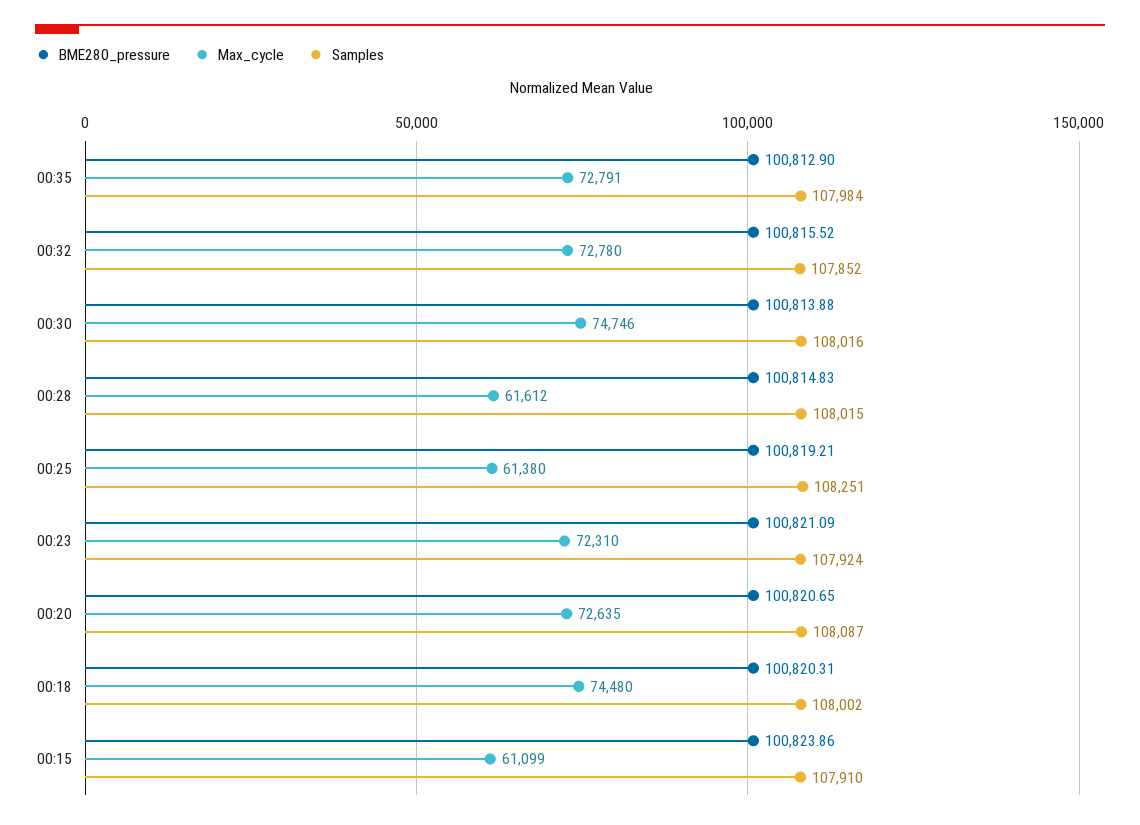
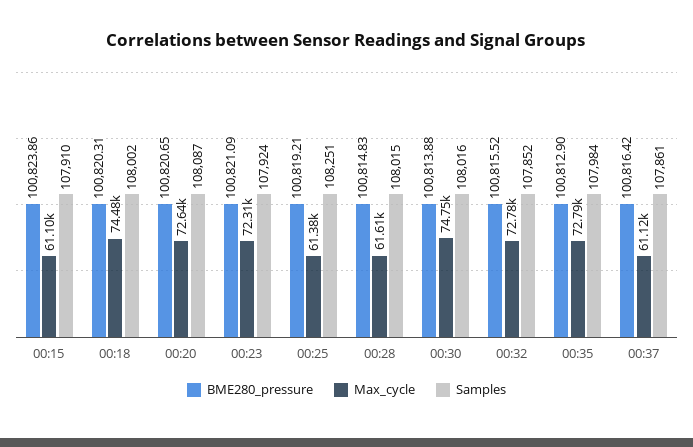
BME280_pressure, 00:37: none -> 100816.42
Max_cycle, 00:37: none -> 61120
Samples, 00:37: none -> 107861

